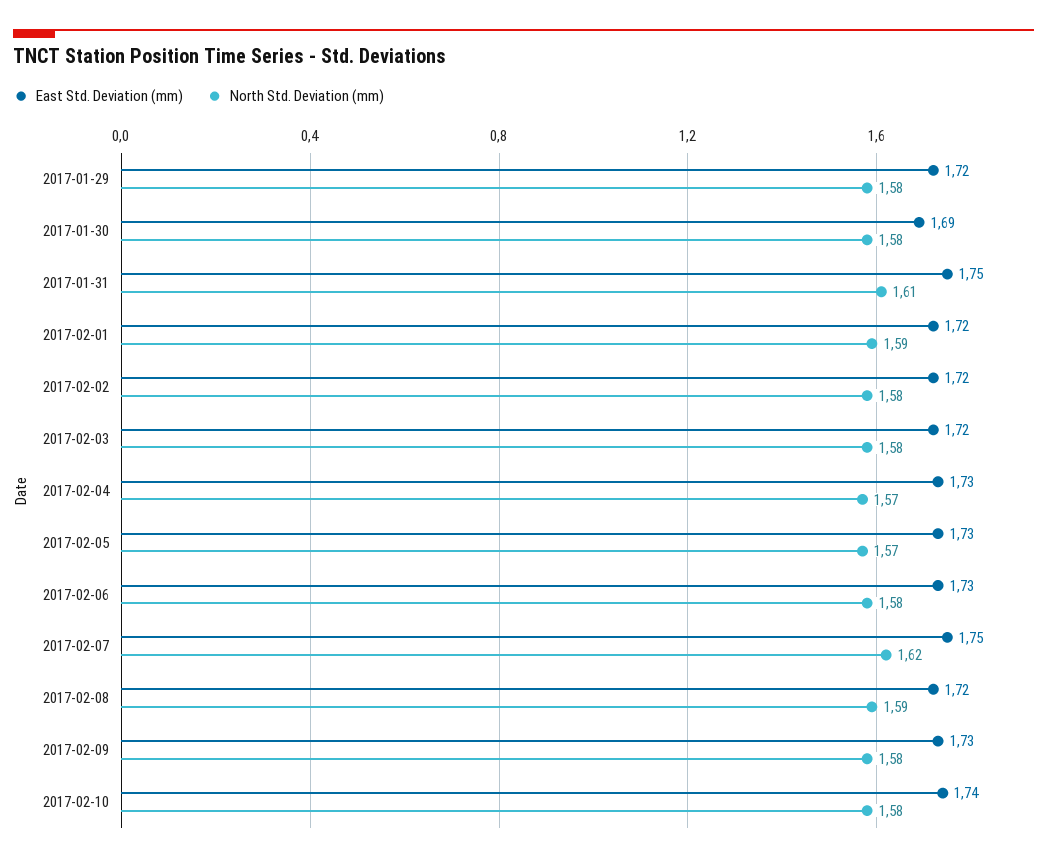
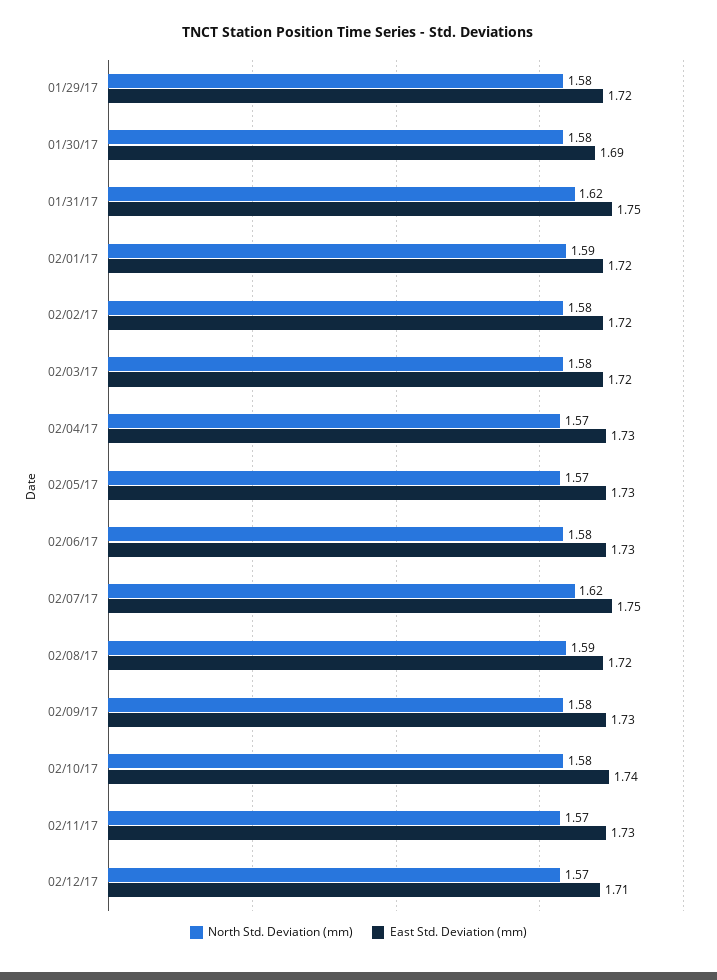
North Std. Deviation (mm), 2017-01-31: 1.61 -> 1.62
North Std. Deviation (mm), 02/11/17: none -> 1.57
East Std. Deviation (mm), 02/11/17: none -> 1.73
North Std. Deviation (mm), 02/12/17: none -> 1.57
East Std. Deviation (mm), 02/12/17: none -> 1.71

